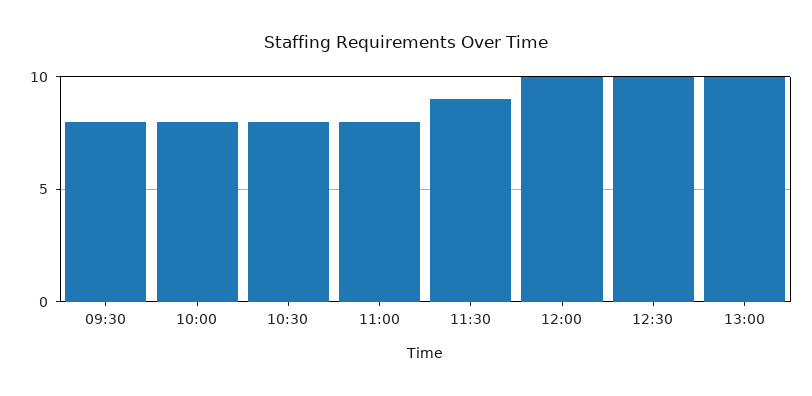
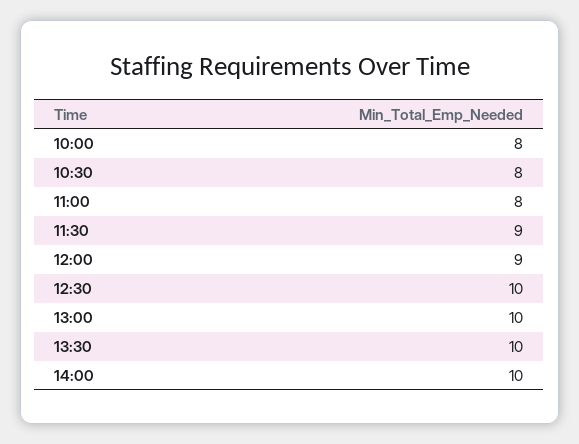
09:30: 8 -> none
12:00: 10 -> 9
13:30: none -> 10
14:00: none -> 10

